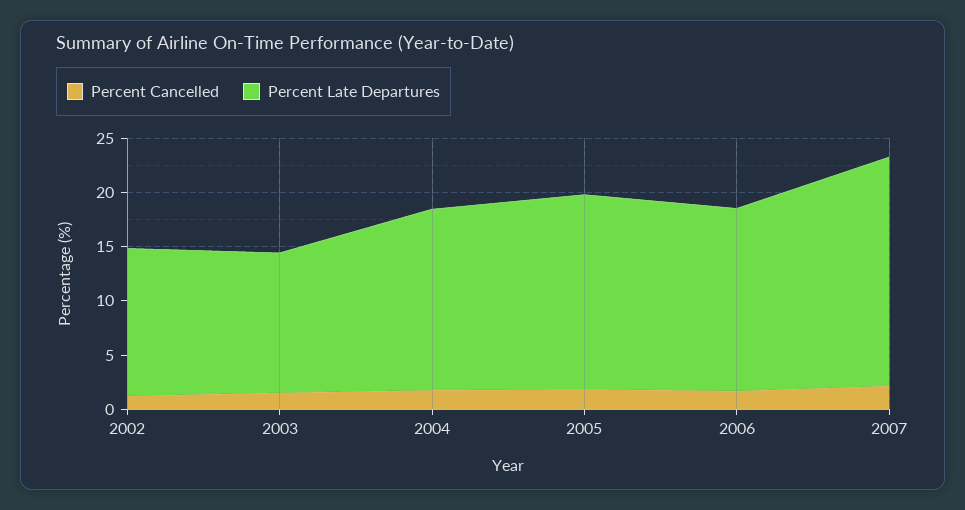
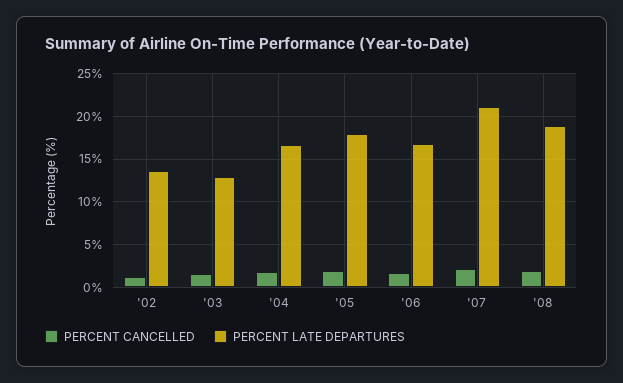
Percent Cancelled, '08: none -> 2
Percent Late Departures, '08: none -> 19

